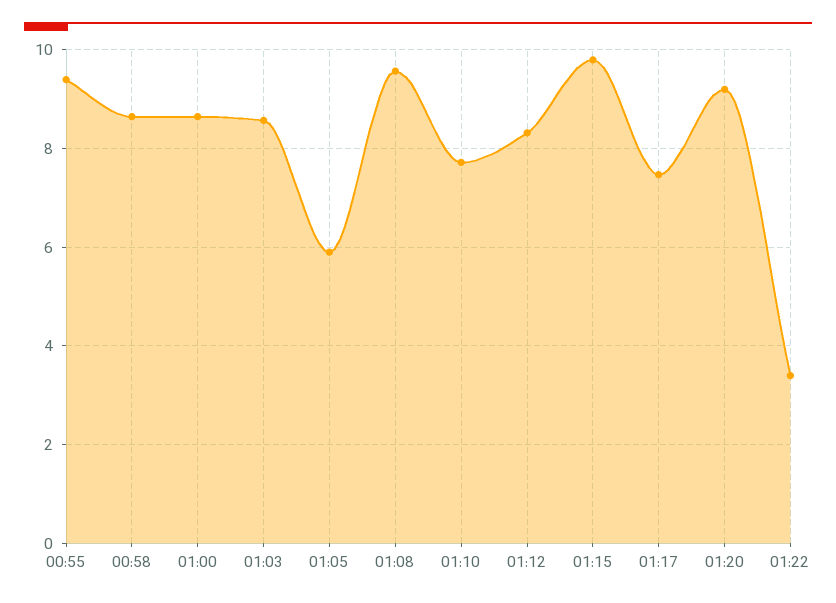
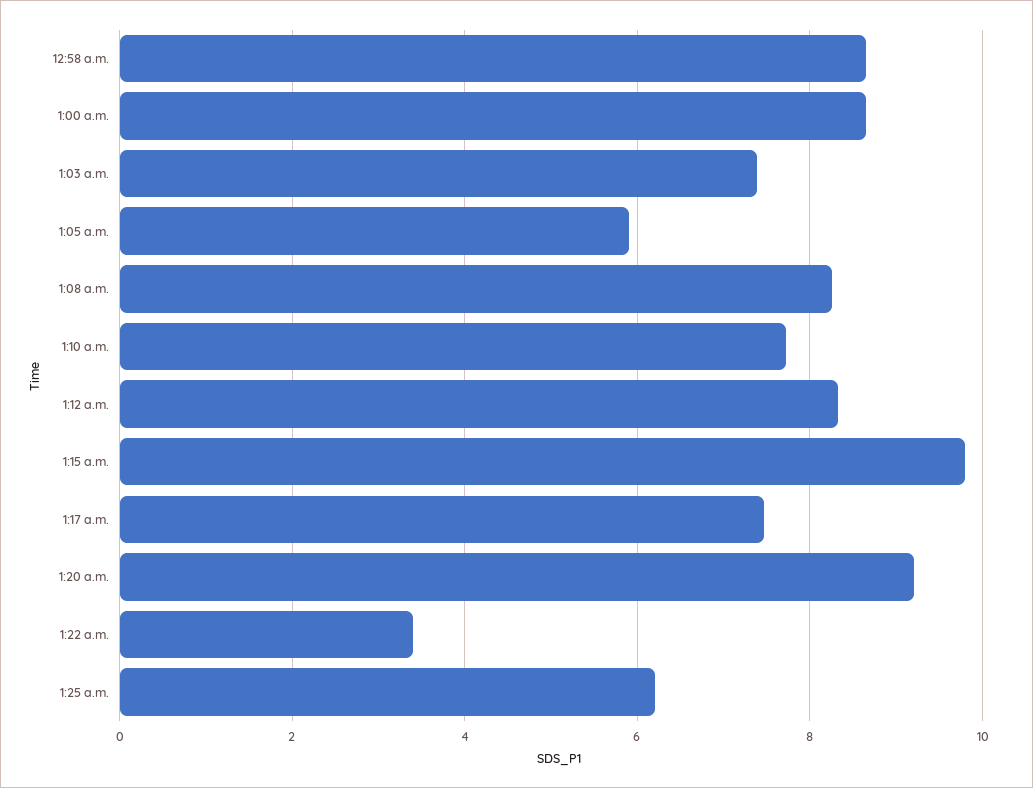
00:55: 9.4 -> none
01:03: 8.6 -> 7.4
01:08: 9.6 -> 8.2
1:25 a.m.: none -> 6.2

